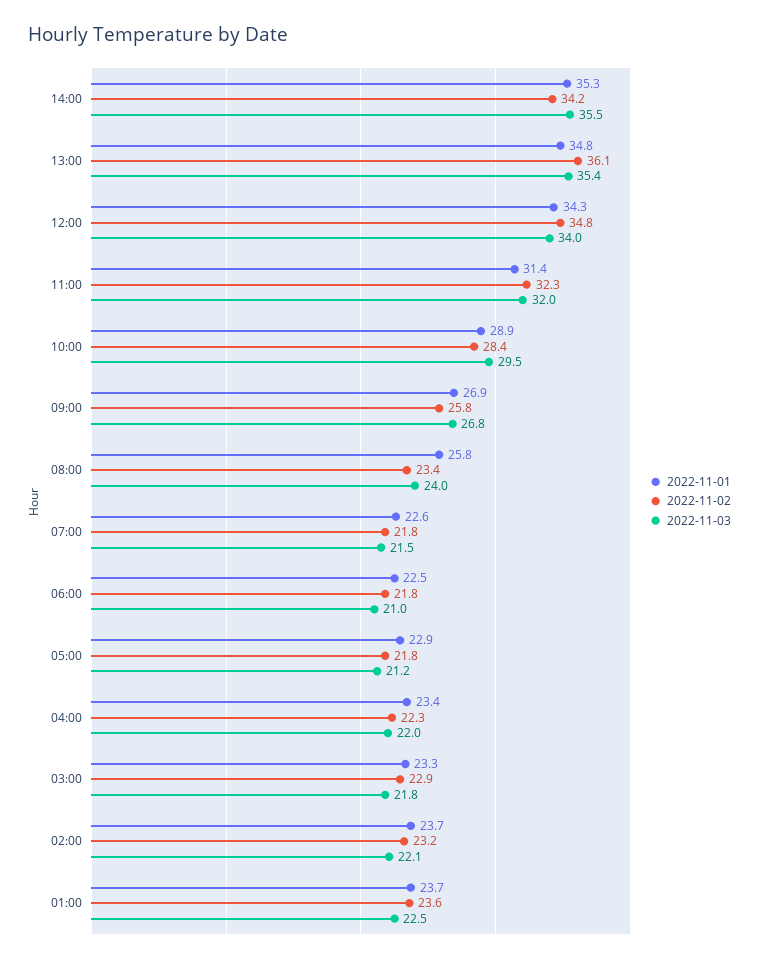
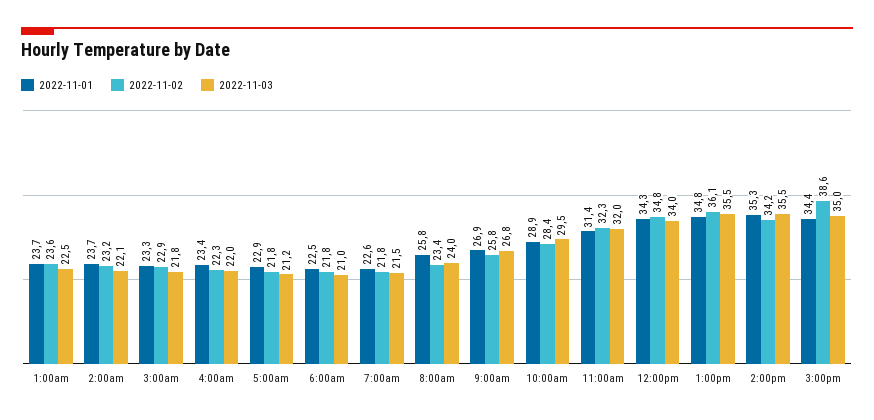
2022-11-03, 13:00: 35.4 -> 35.5
2022-11-01, 3:00pm: none -> 34.4
2022-11-02, 3:00pm: none -> 38.6
2022-11-03, 3:00pm: none -> 35

